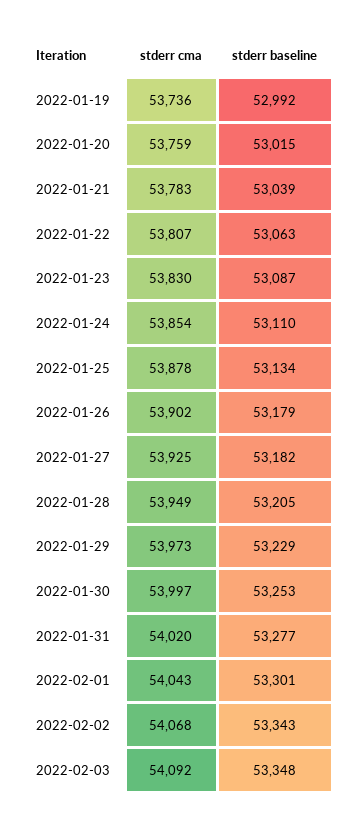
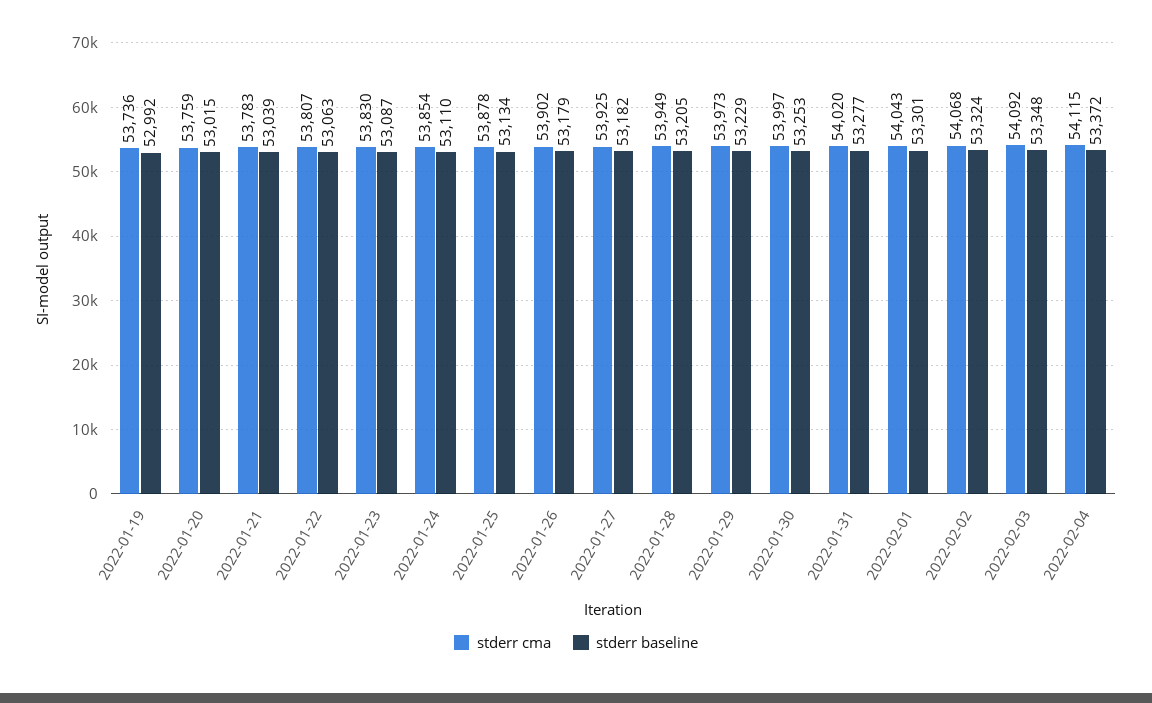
stderr baseline, 2022-02-02: 53343 -> 53324
stderr cma, 2022-02-04: none -> 54115
stderr baseline, 2022-02-04: none -> 53372

